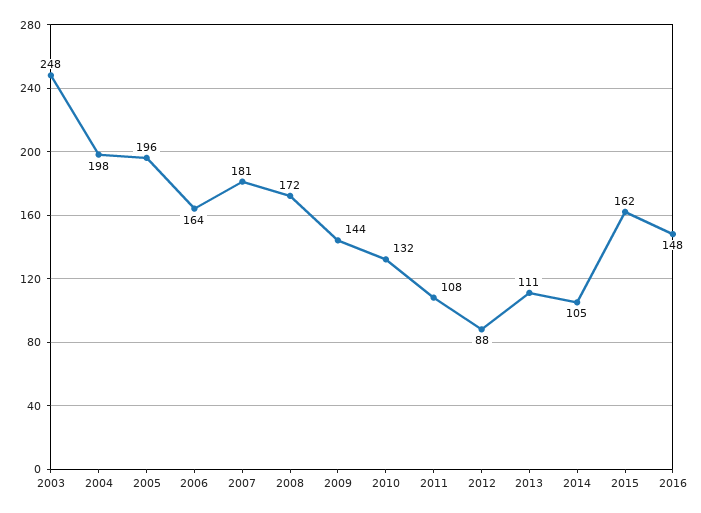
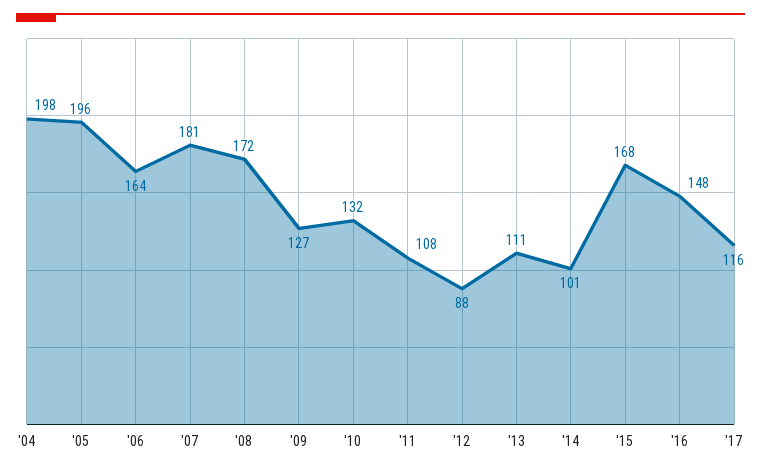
2003: 248 -> none
2009: 144 -> 127
2014: 105 -> 101
2015: 162 -> 168
'17: none -> 116

